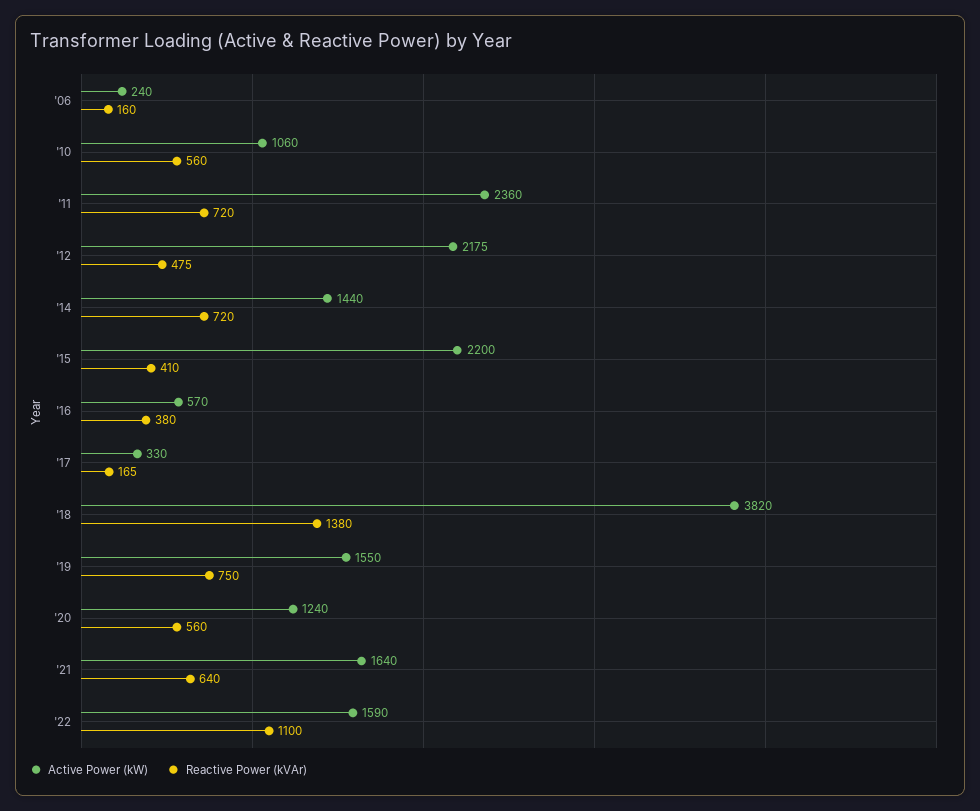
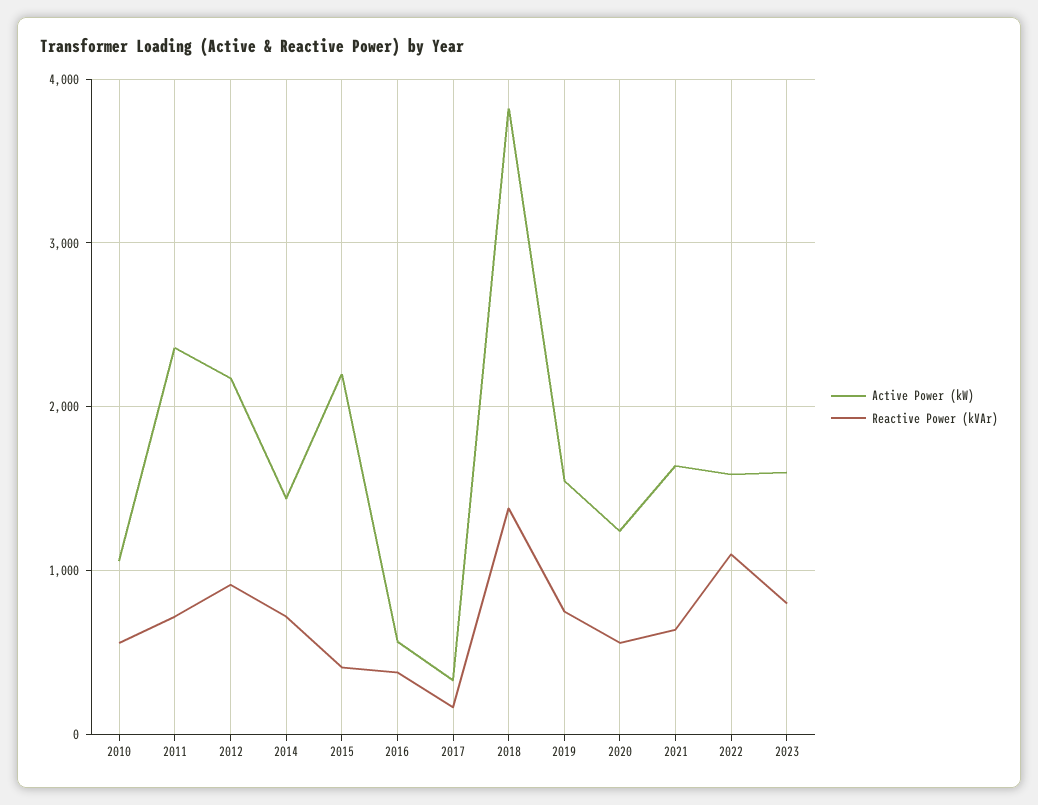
Active Power (kW), '06: 240 -> none
Reactive Power (kVAr), '06: 160 -> none
Reactive Power (kVAr), '12: 475 -> 900
Active Power (kW), 2023: none -> 1600
Reactive Power (kVAr), 2023: none -> 800

